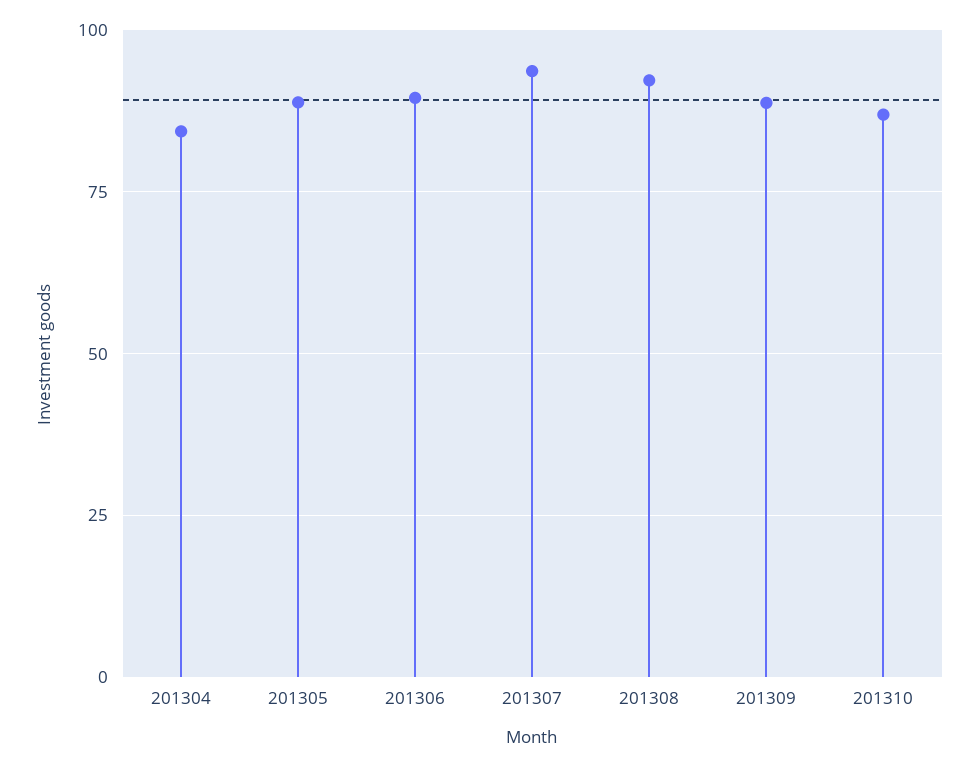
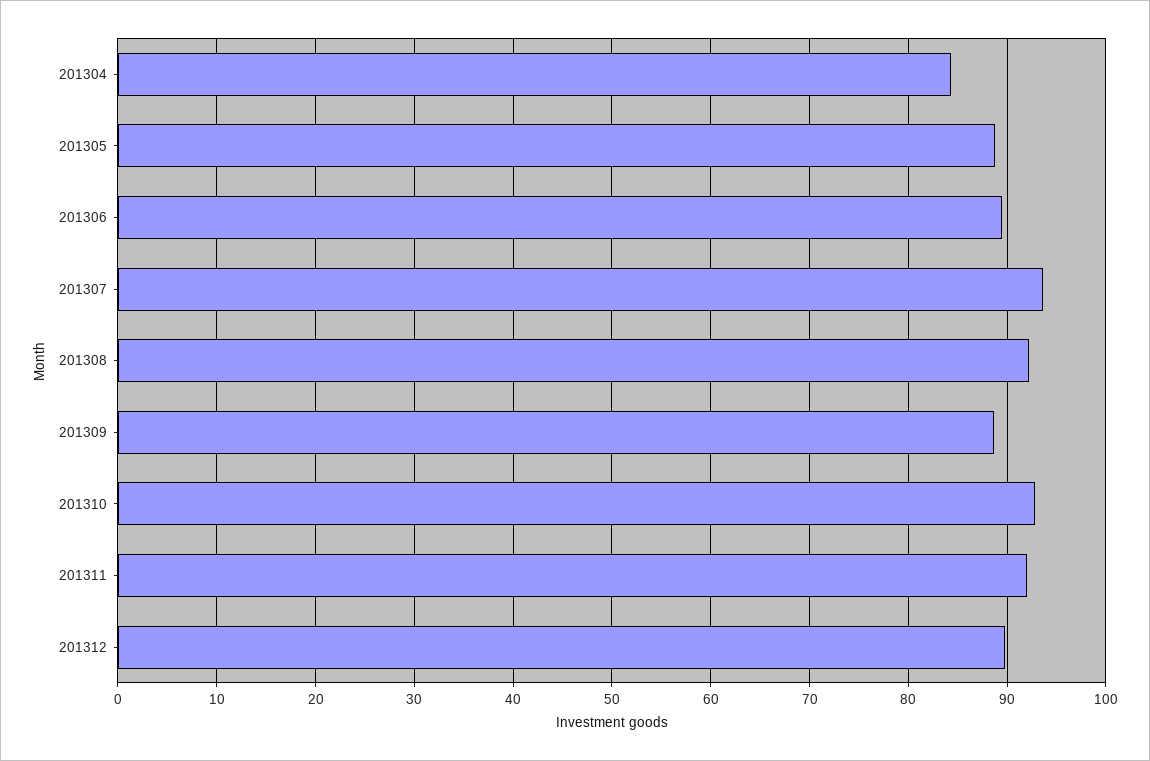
201310: 87.5 -> 93
201311: none -> 92
201312: none -> 90

